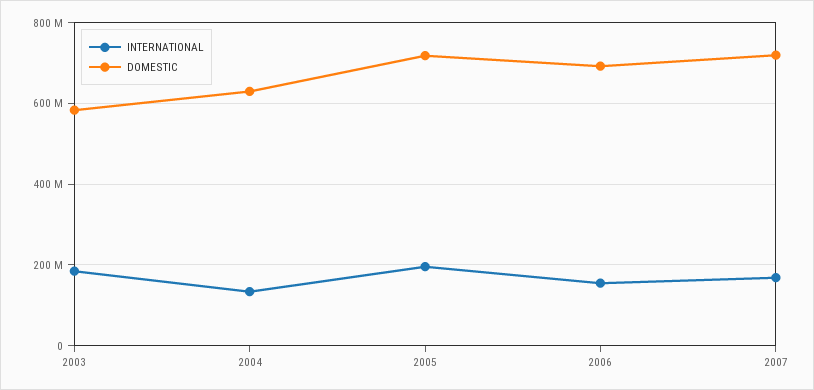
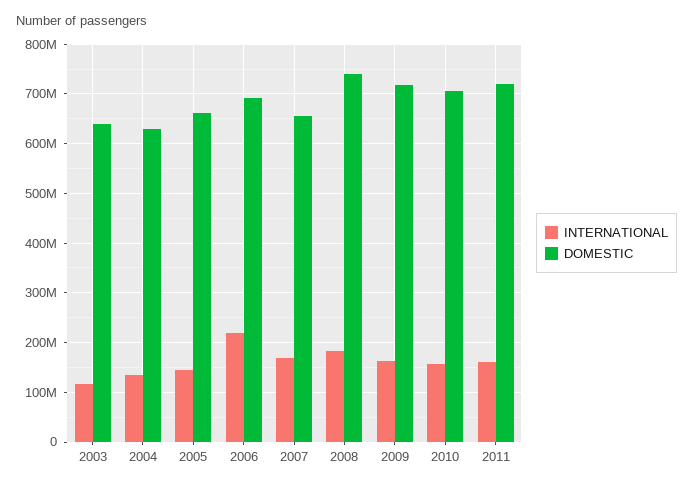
INTERNATIONAL, 2003: 180000000 -> 120000000
DOMESTIC, 2003: 580000000 -> 640000000
INTERNATIONAL, 2005: 200000000 -> 140000000
DOMESTIC, 2005: 720000000 -> 660000000
INTERNATIONAL, 2006: 160000000 -> 220000000
DOMESTIC, 2007: 720000000 -> 660000000
INTERNATIONAL, 2008: none -> 180000000
DOMESTIC, 2008: none -> 740000000
INTERNATIONAL, 2009: none -> 160000000
DOMESTIC, 2009: none -> 720000000
INTERNATIONAL, 2010: none -> 160000000
DOMESTIC, 2010: none -> 700000000
INTERNATIONAL, 2011: none -> 160000000
DOMESTIC, 2011: none -> 720000000

